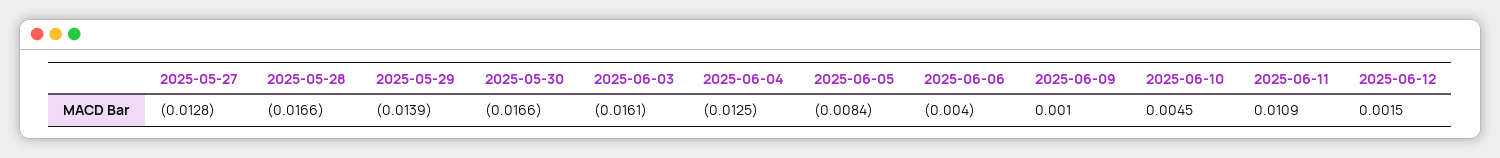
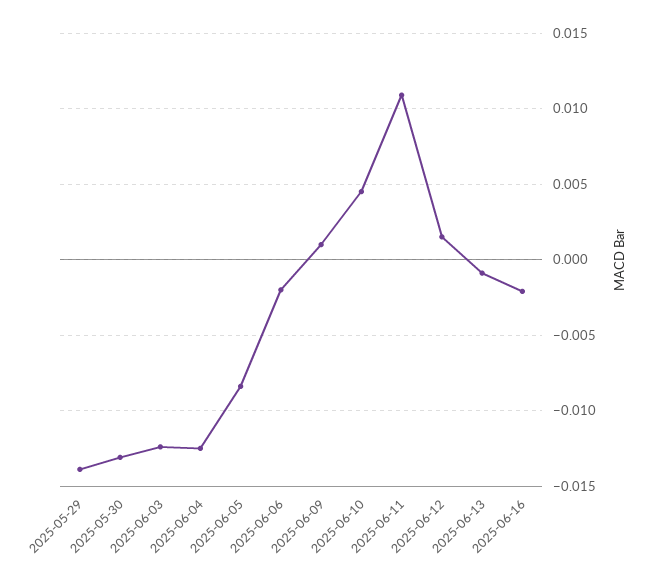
2025-05-27: -0.0128 -> none
2025-05-28: -0.0166 -> none
2025-05-30: -0.0166 -> -0.013
2025-06-03: -0.0161 -> -0.0125
2025-06-06: -0.004 -> -0.002
2025-06-13: none -> -0.001
2025-06-16: none -> -0.002

